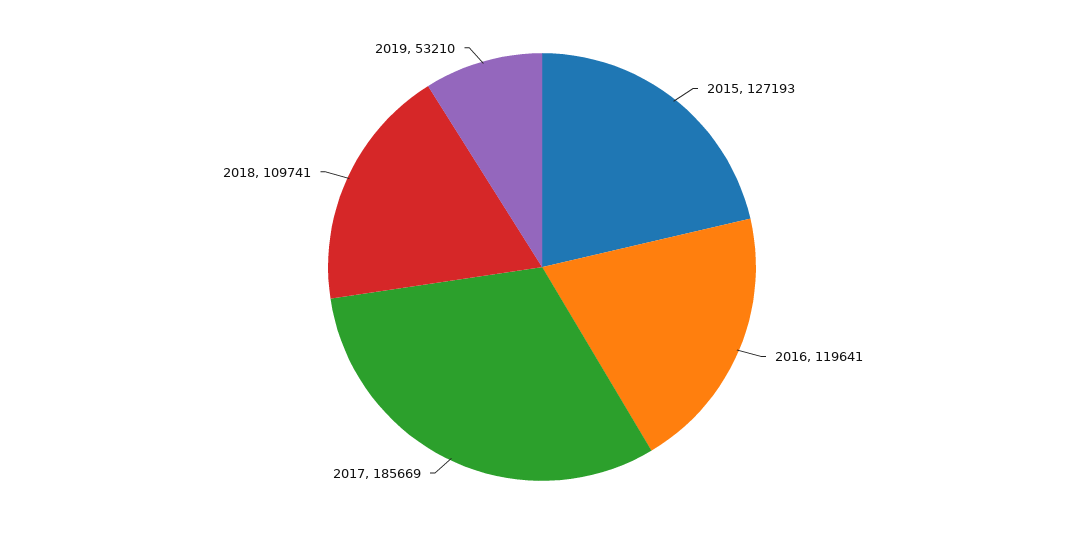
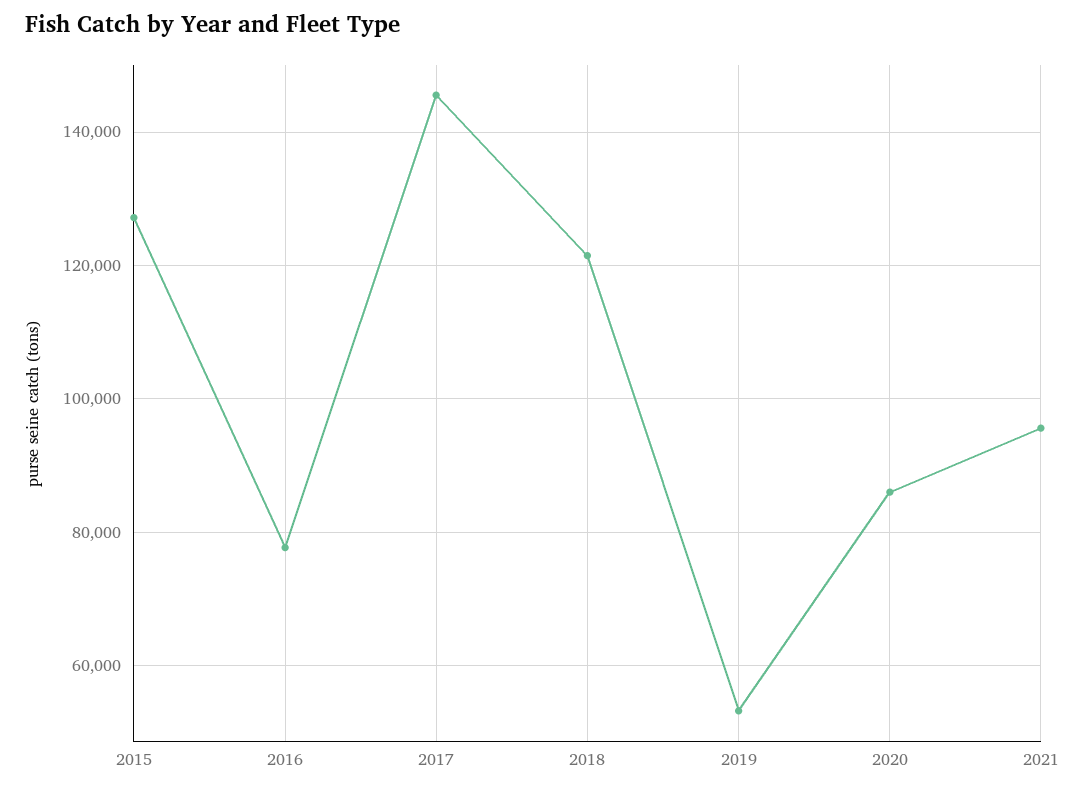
2016: 119641 -> 78000
2017: 185669 -> 146000
2018: 109741 -> 122000
2020: none -> 86000
2021: none -> 96000

